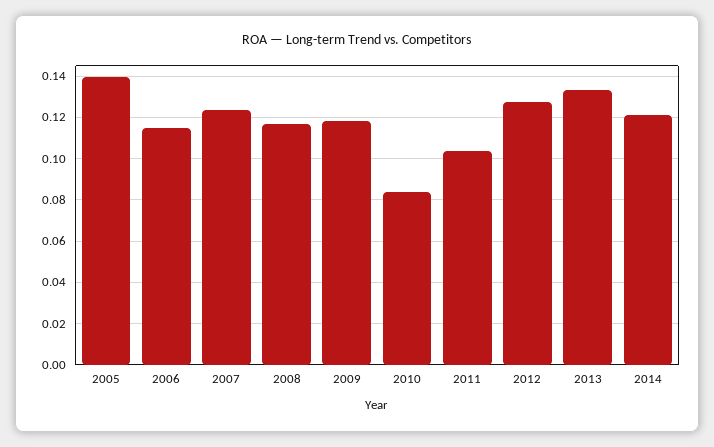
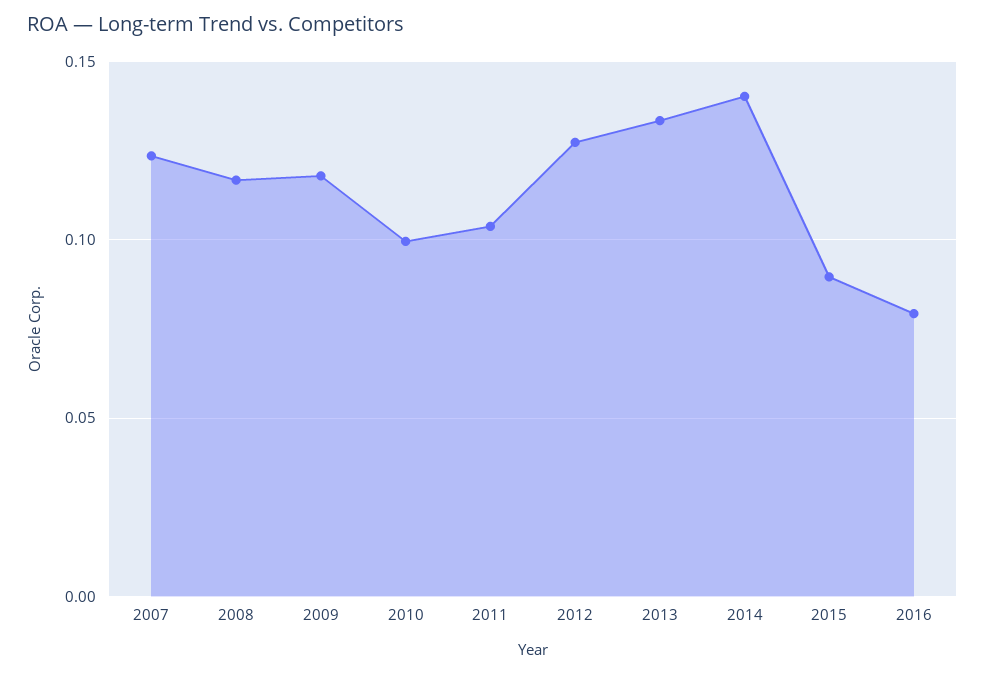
2005: 0.14 -> none
2006: 0.115 -> none
2010: 0.085 -> 0.1
2014: 0.12 -> 0.14
2015: none -> 0.09
2016: none -> 0.08

